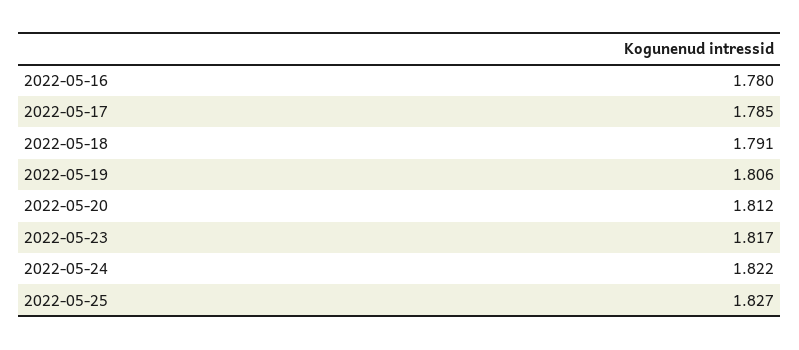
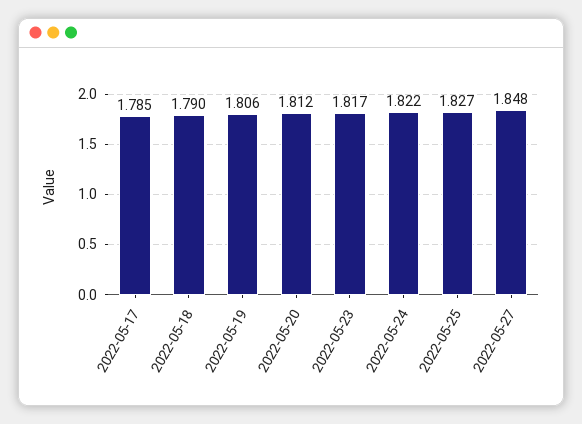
2022-05-16: 1.78 -> none
2022-05-18: 1.791 -> 1.79
2022-05-27: none -> 1.848

